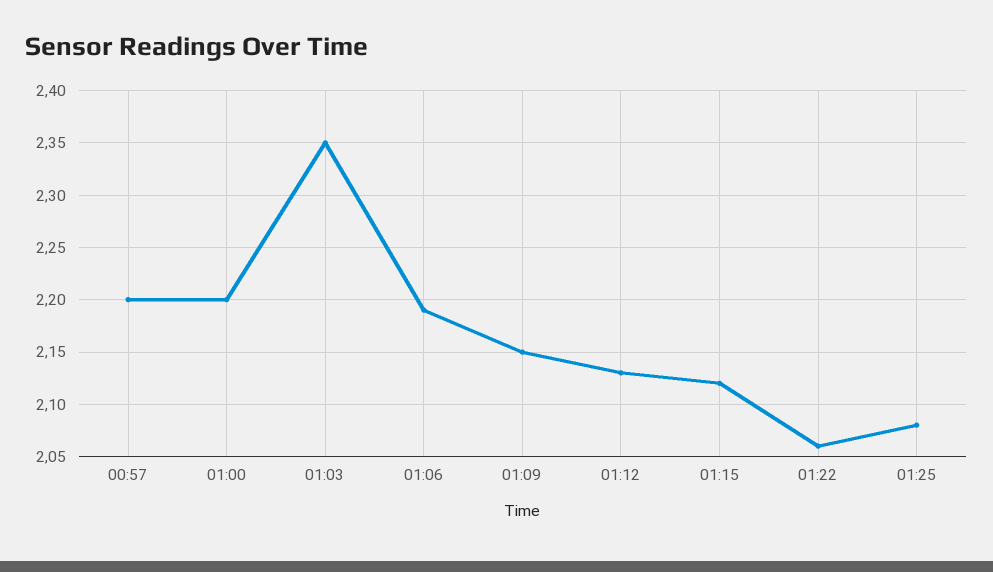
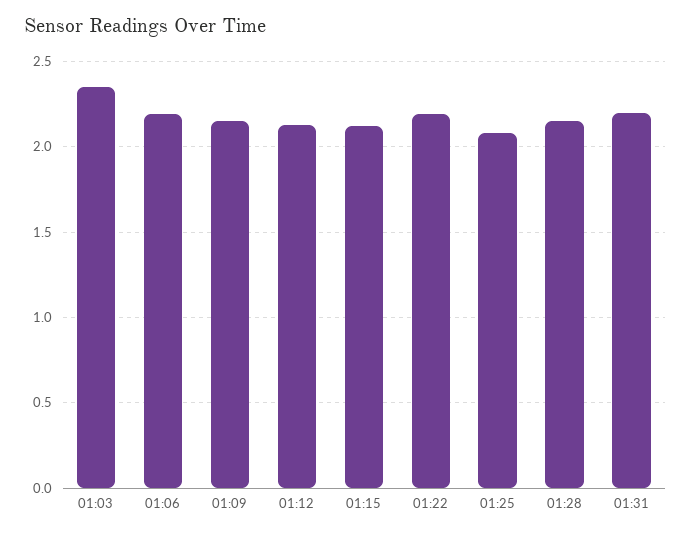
00:57: 2.2 -> none
01:00: 2.2 -> none
01:22: 2.06 -> 2.2
01:28: none -> 2.15
01:31: none -> 2.2

